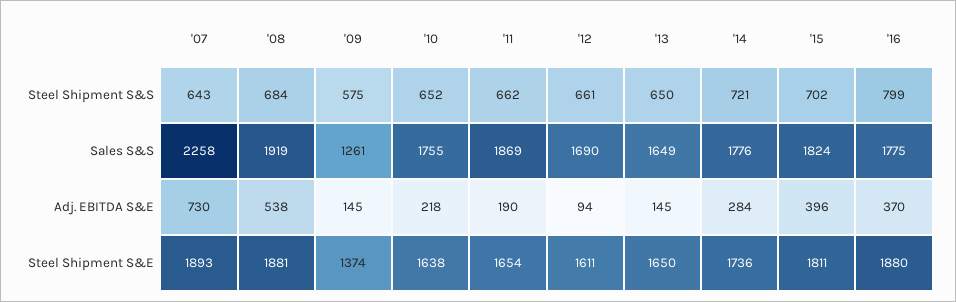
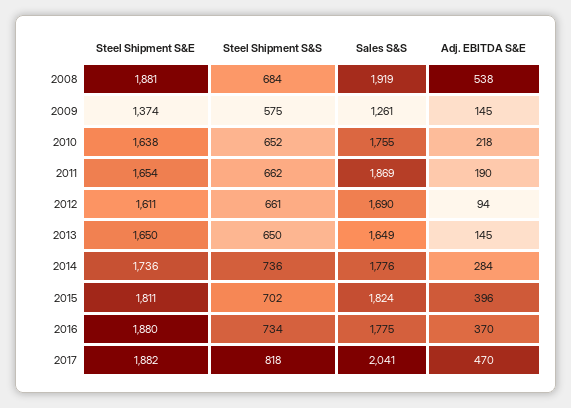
'07, Steel Shipment S&S: 643 -> none
'14, Steel Shipment S&S: 721 -> 736
'16, Steel Shipment S&S: 799 -> 734
'07, Sales S&S: 2258 -> none
'07, Adj. EBITDA S&E: 730 -> none
'07, Steel Shipment S&E: 1893 -> none
2017, Steel Shipment S&E: none -> 1882
2017, Steel Shipment S&S: none -> 818
2017, Sales S&S: none -> 2041
2017, Adj. EBITDA S&E: none -> 470

